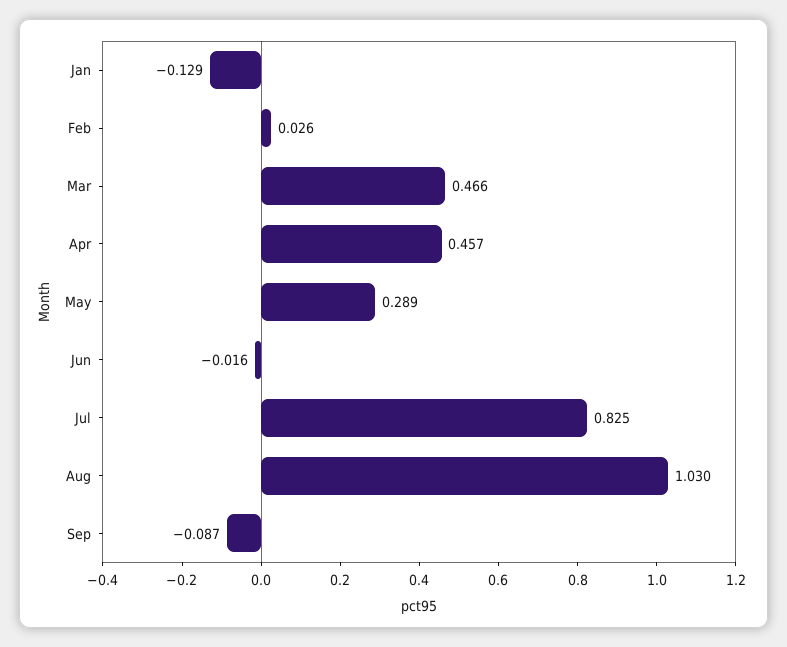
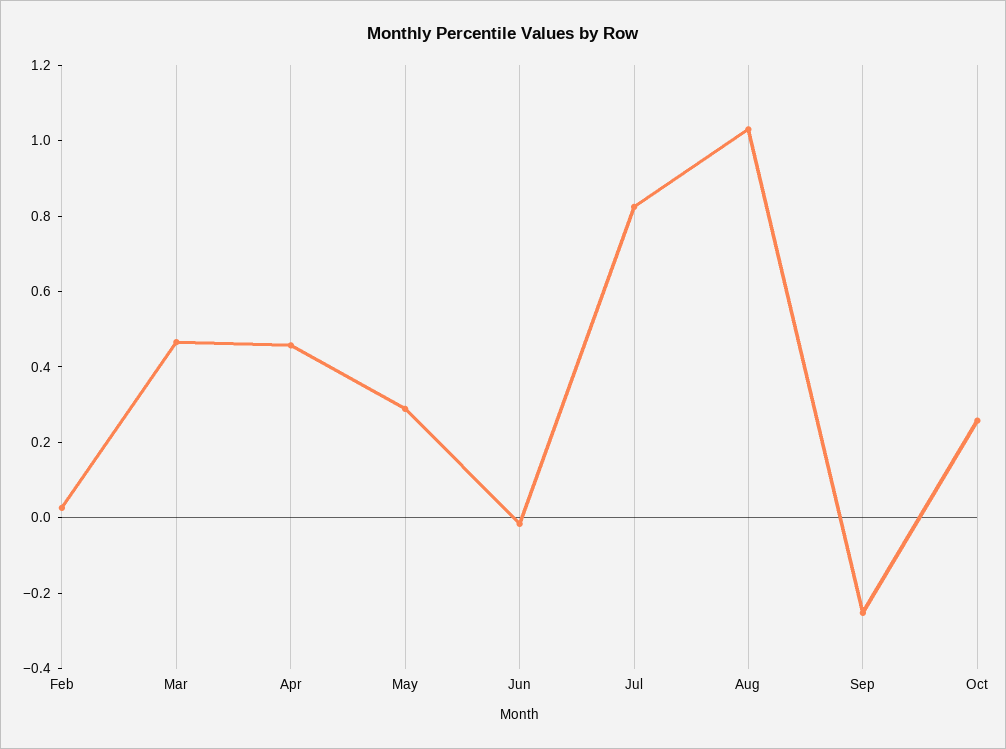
Jan: -0.129 -> none
Sep: -0.087 -> -0.25
Oct: none -> 0.25

